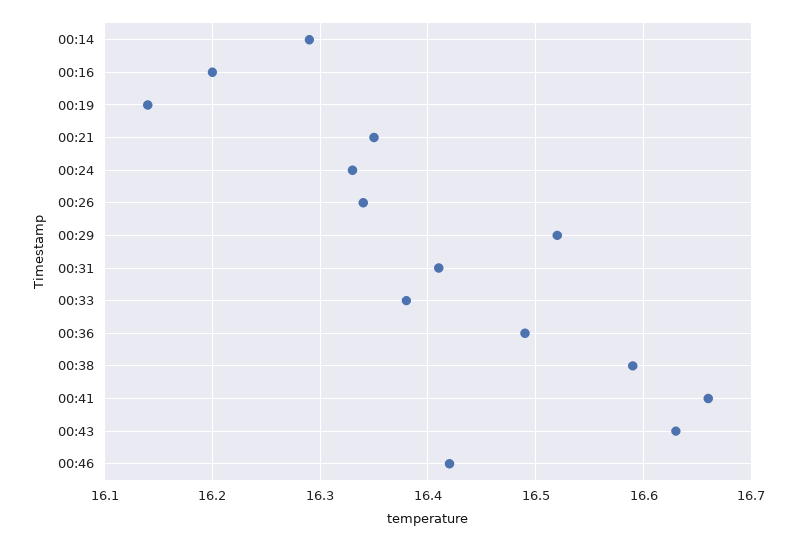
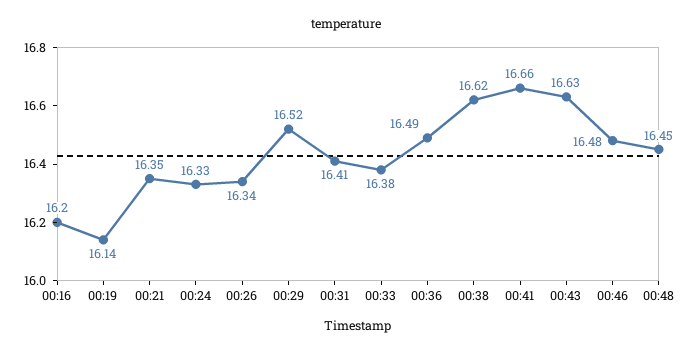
00:14: 16.29 -> none
00:38: 16.59 -> 16.62
00:46: 16.42 -> 16.48
00:48: none -> 16.45

